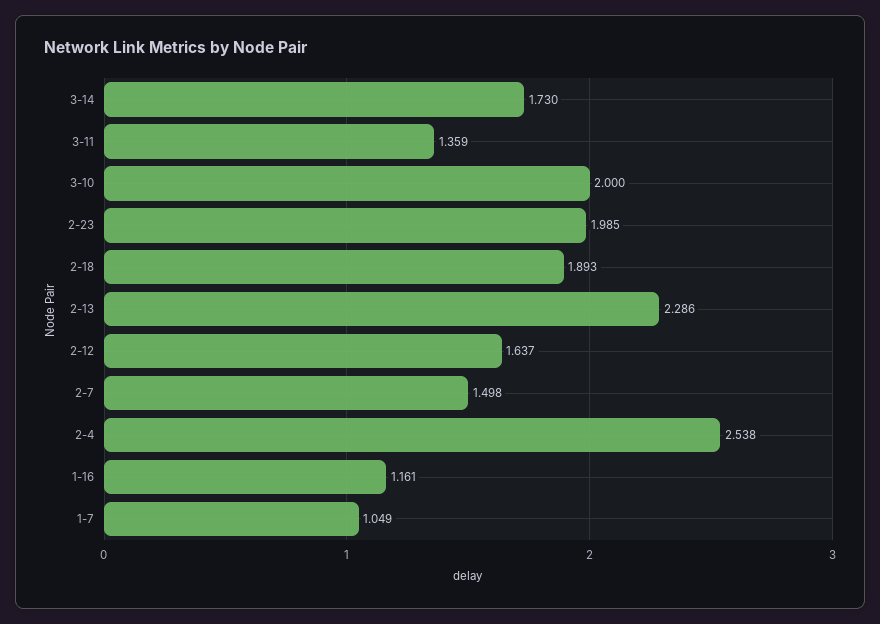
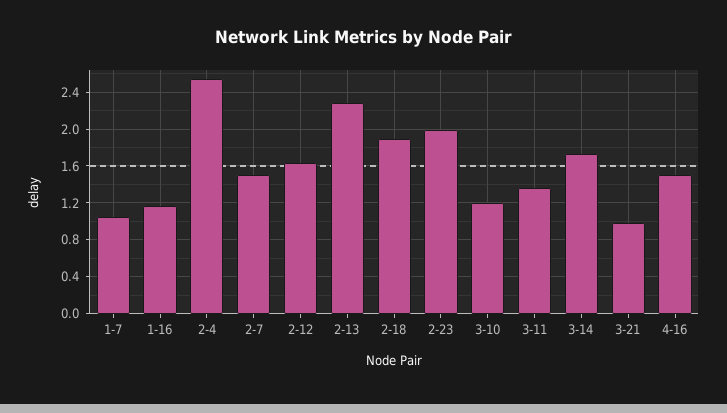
3-10: 2 -> 1.2
3-21: none -> 1
4-16: none -> 1.5

